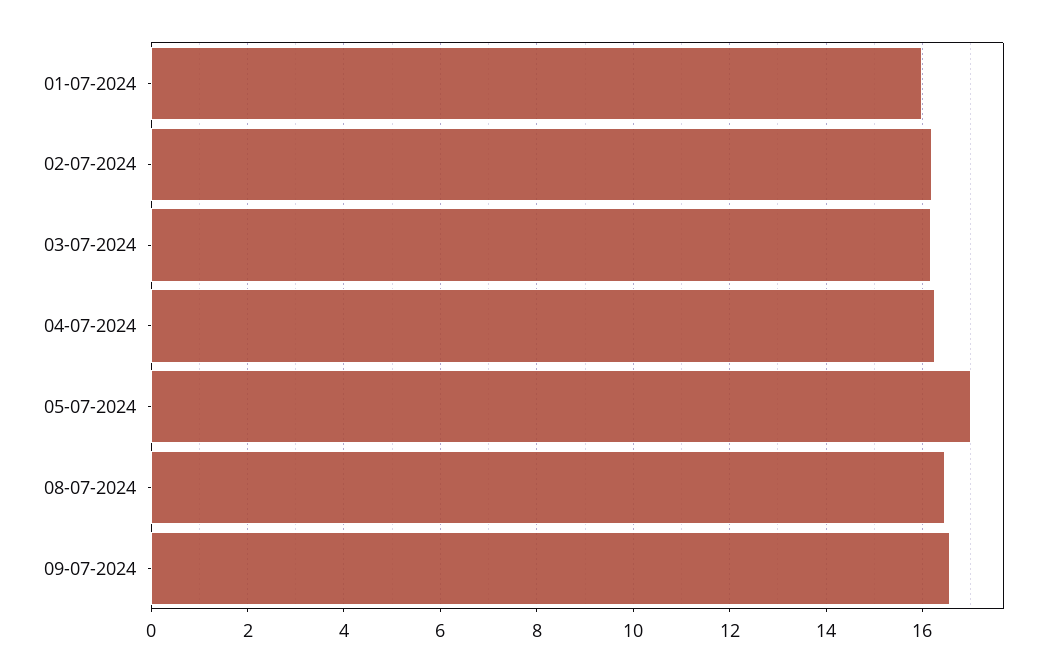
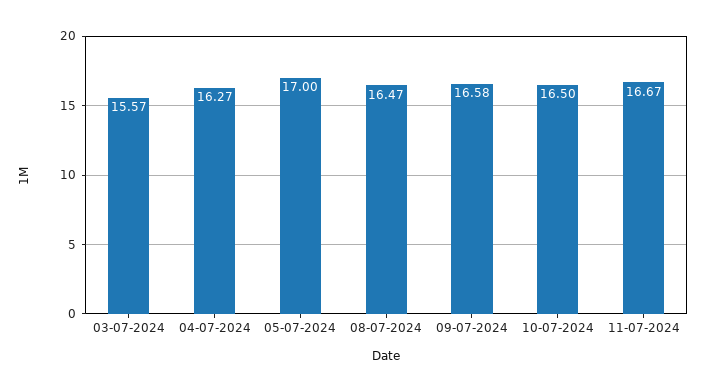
01-07-2024: 16 -> none
02-07-2024: 16.2 -> none
03-07-2024: 16.2 -> 15.57
10-07-2024: none -> 16.5
11-07-2024: none -> 16.67

